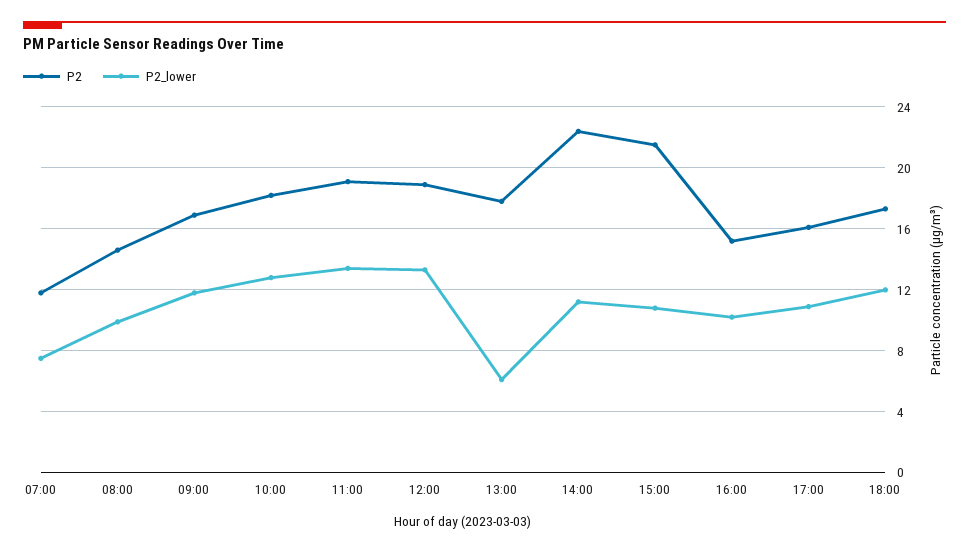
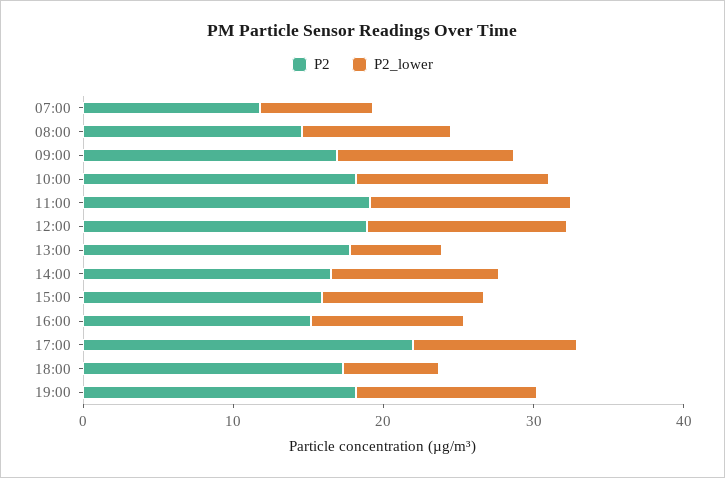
P2, 14:00: 22.5 -> 16
P2, 15:00: 21.5 -> 16
P2, 17:00: 16 -> 22
P2_lower, 18:00: 12 -> 6
P2, 19:00: none -> 18
P2_lower, 19:00: none -> 12

